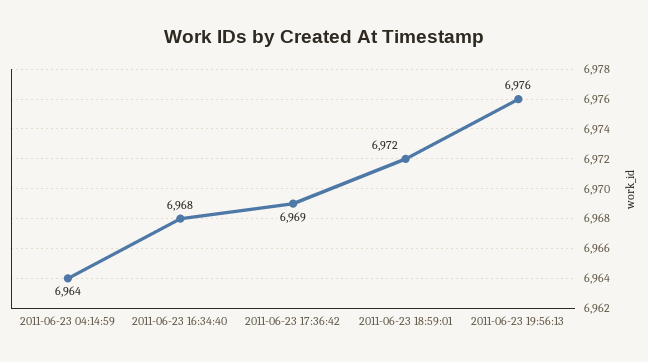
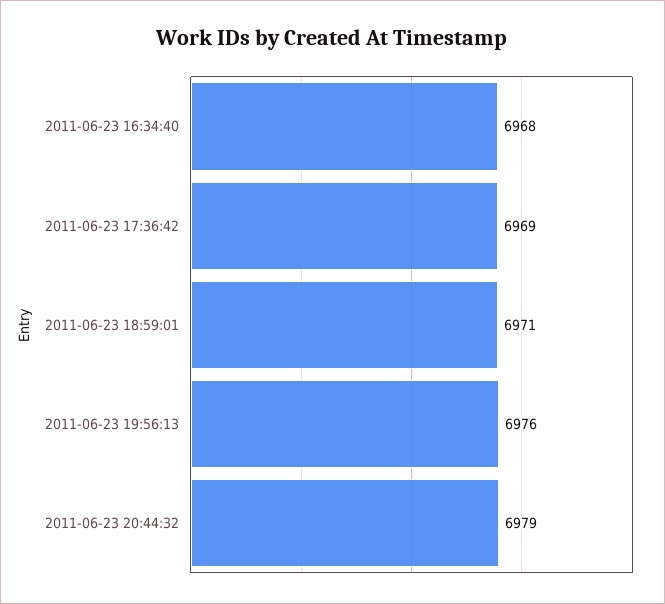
2011-06-23 04:14:59: 6964 -> none
2011-06-23 18:59:01: 6972 -> 6971
2011-06-23 20:44:32: none -> 6979

